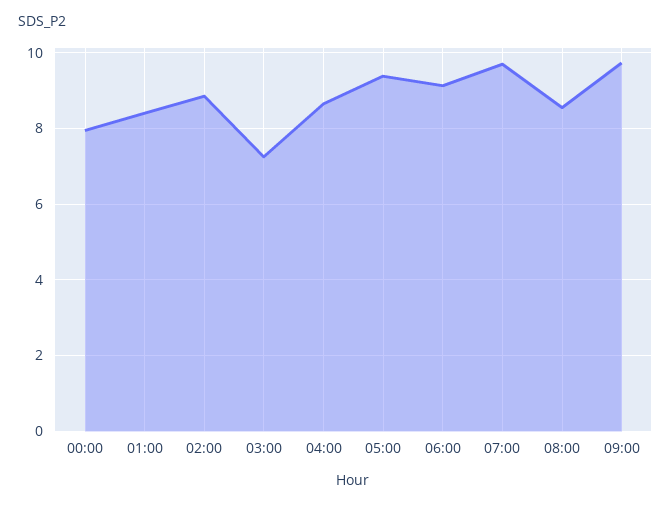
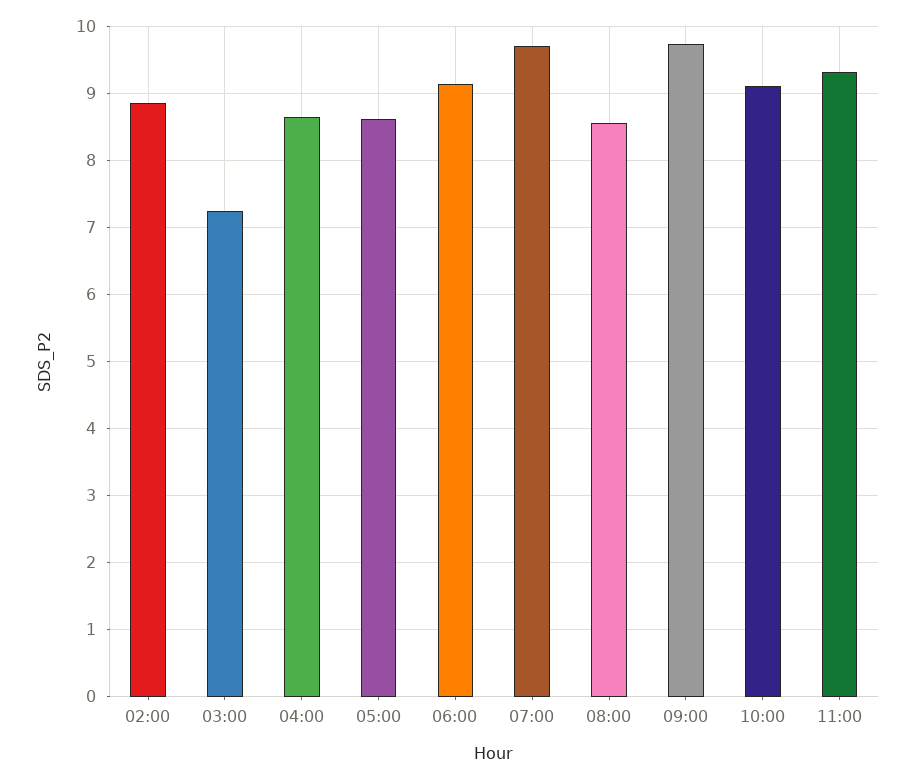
00:00: 8 -> none
01:00: 8.4 -> none
05:00: 9.4 -> 8.6
10:00: none -> 9.1
11:00: none -> 9.3

